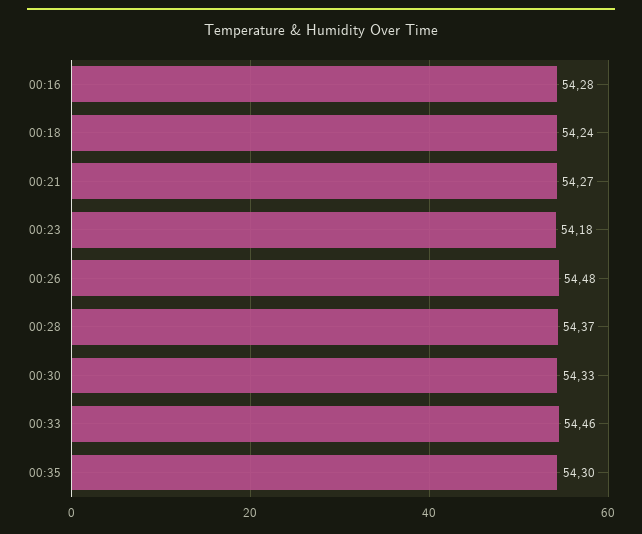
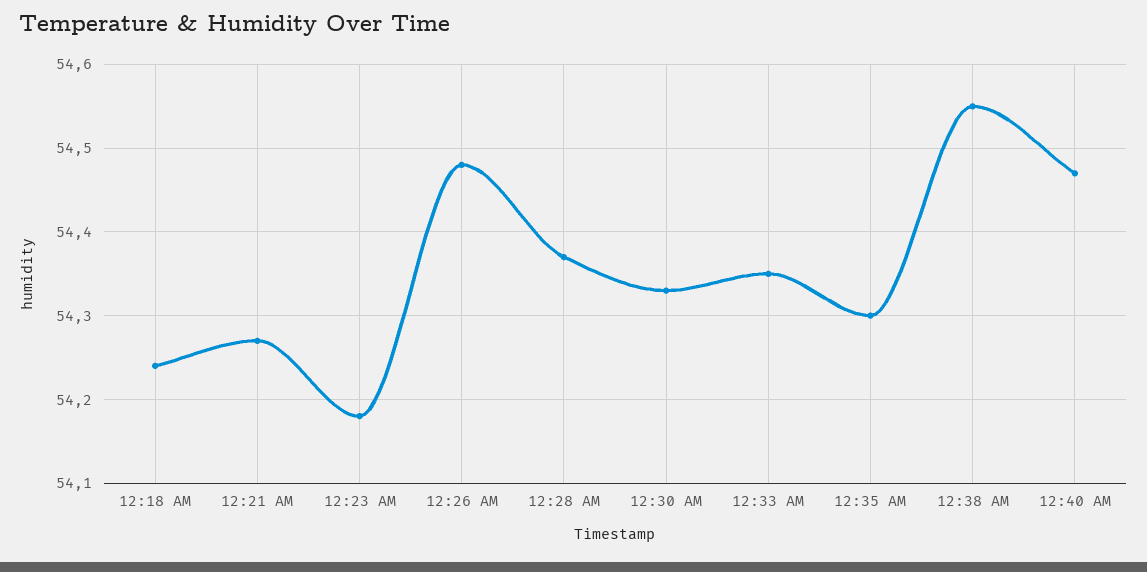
00:16: 54.28 -> none
00:33: 54.46 -> 54.35
12:38 AM: none -> 54.55
12:40 AM: none -> 54.47

